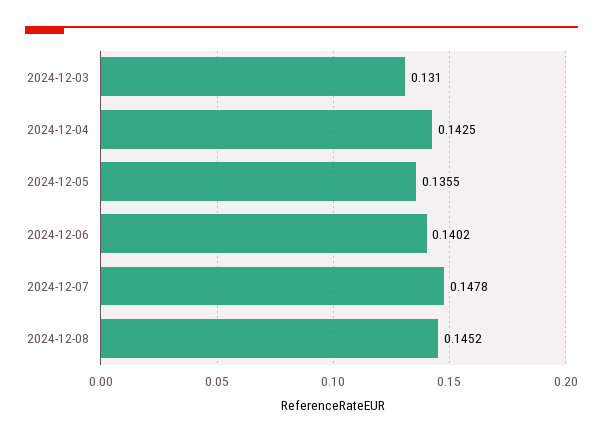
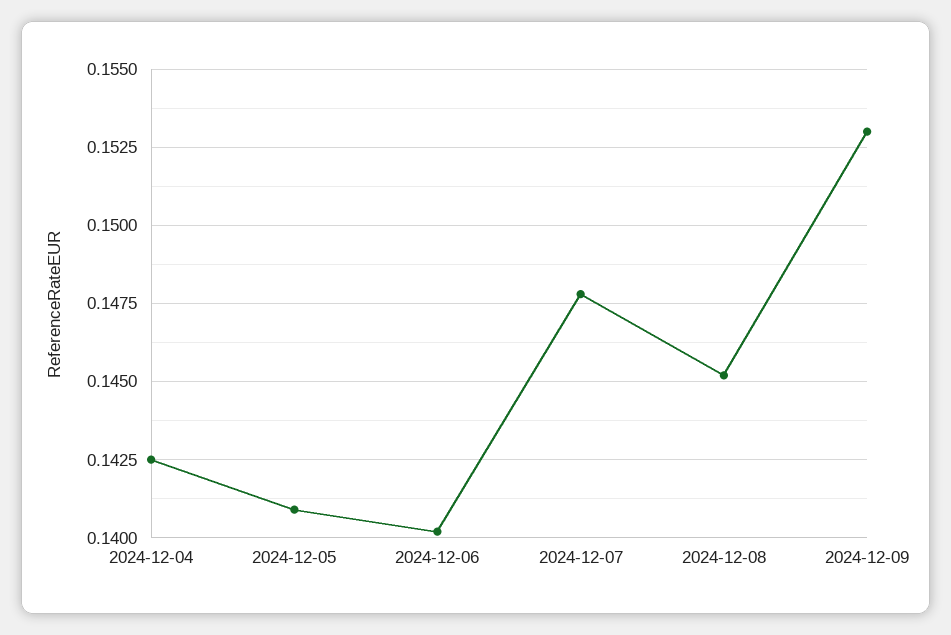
2024-12-03: 0.131 -> none
2024-12-05: 0.1355 -> 0.141
2024-12-09: none -> 0.153

